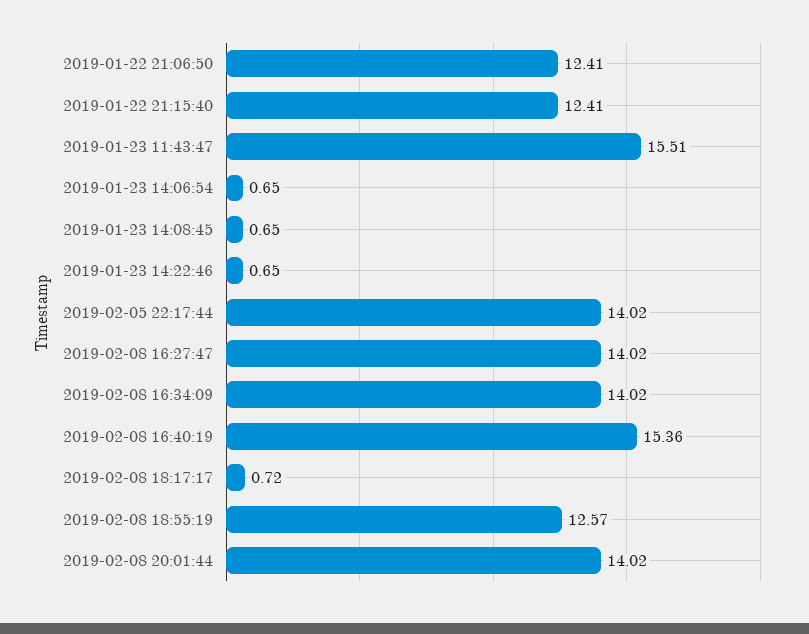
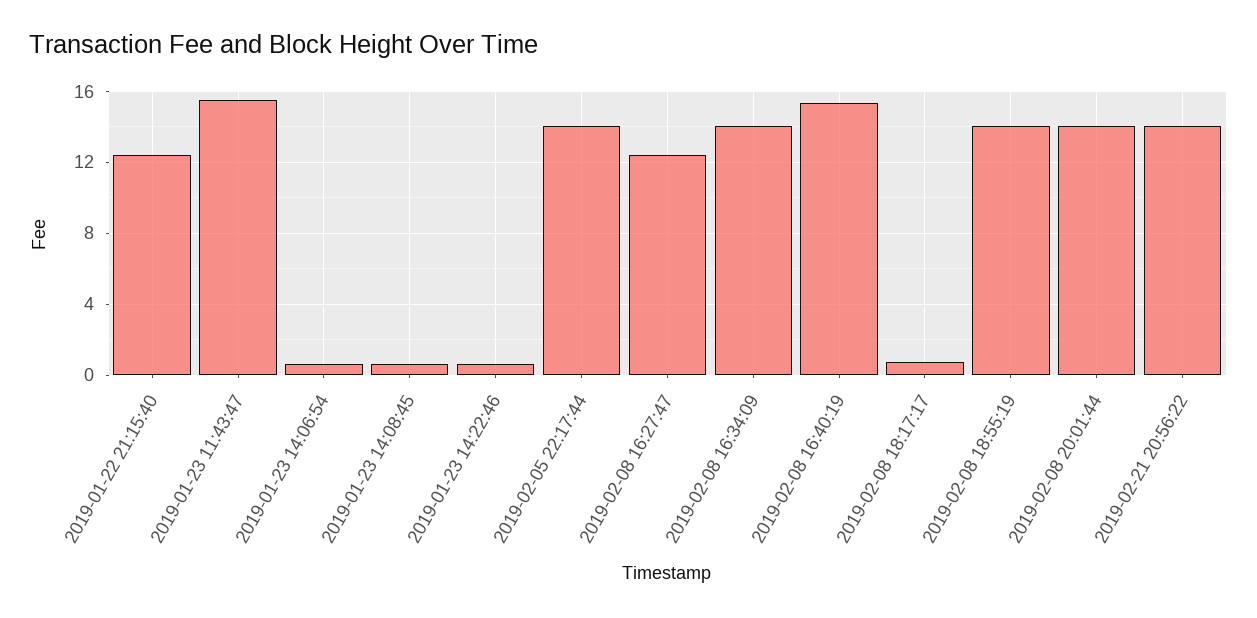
2019-01-22 21:06:50: 12.41 -> none
2019-02-08 16:27:47: 14.02 -> 12.5
2019-02-08 18:55:19: 12.57 -> 14
2019-02-21 20:56:22: none -> 14

